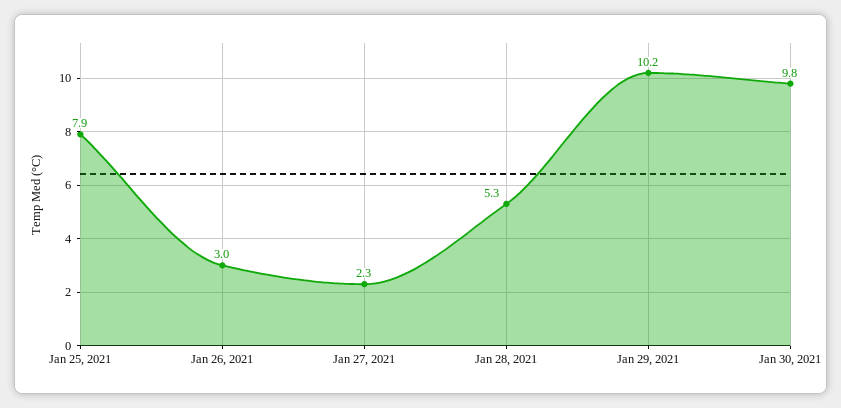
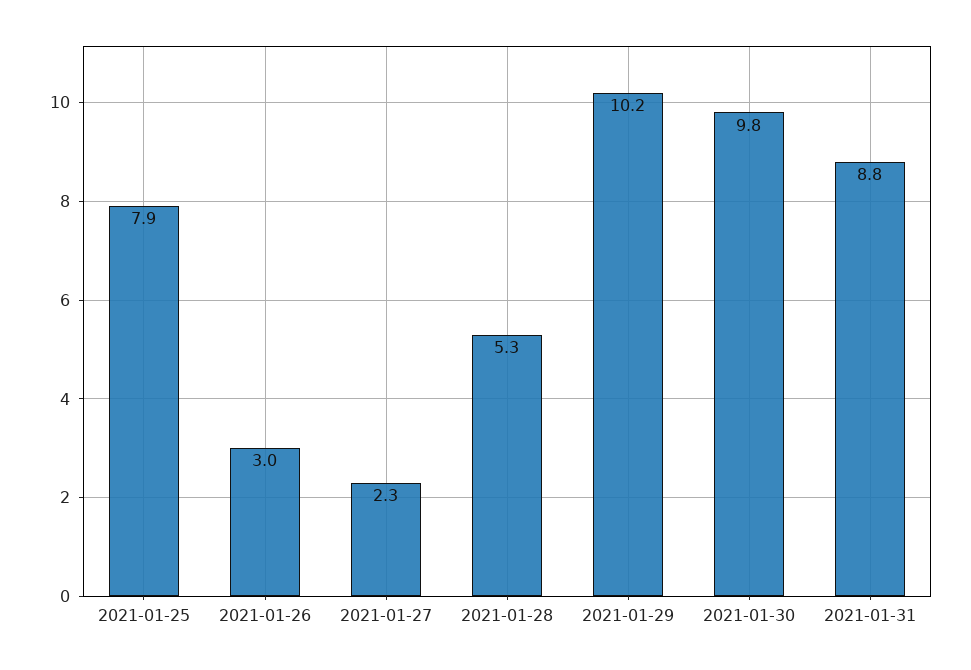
2021-01-31: none -> 8.8

